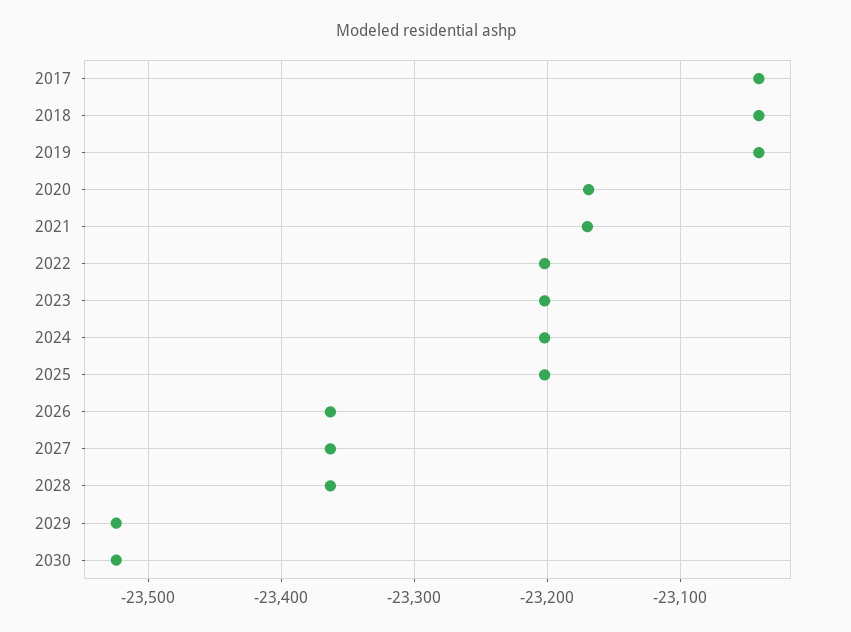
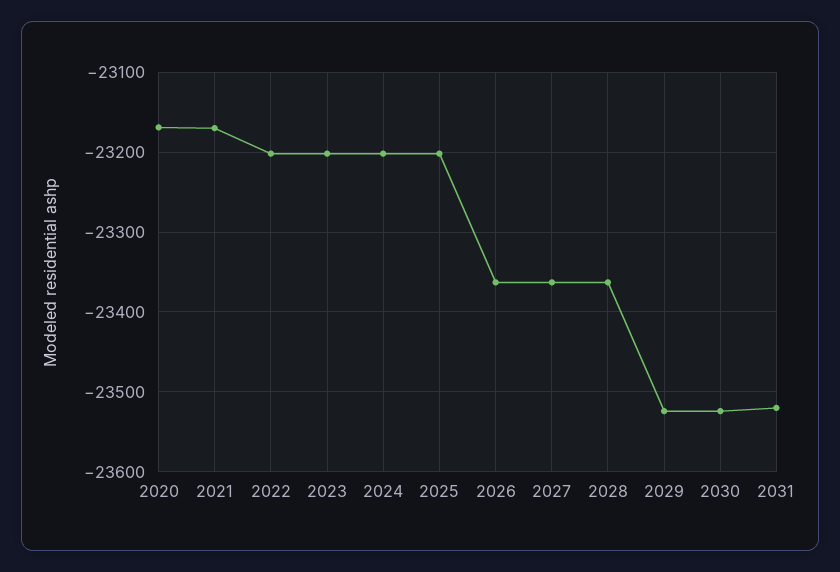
2017: -23040 -> none
2018: -23040 -> none
2019: -23040 -> none
2031: none -> -23520

